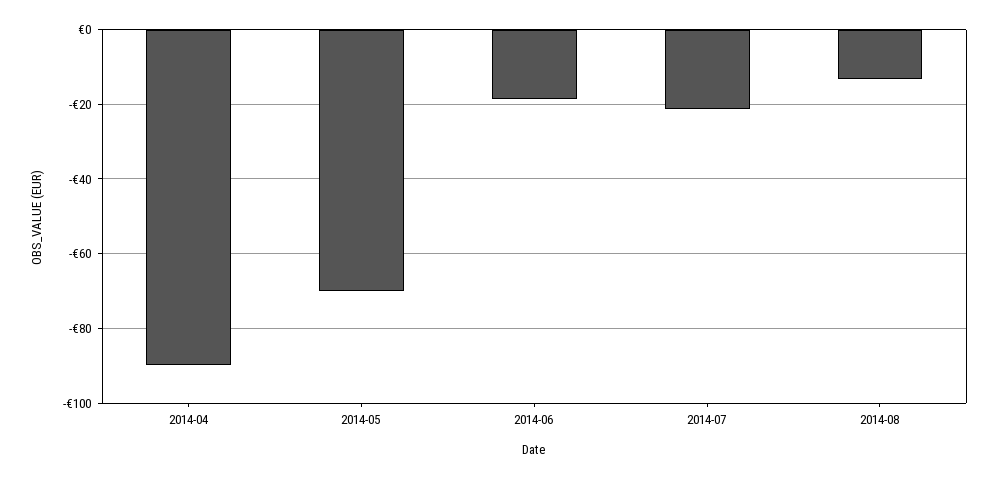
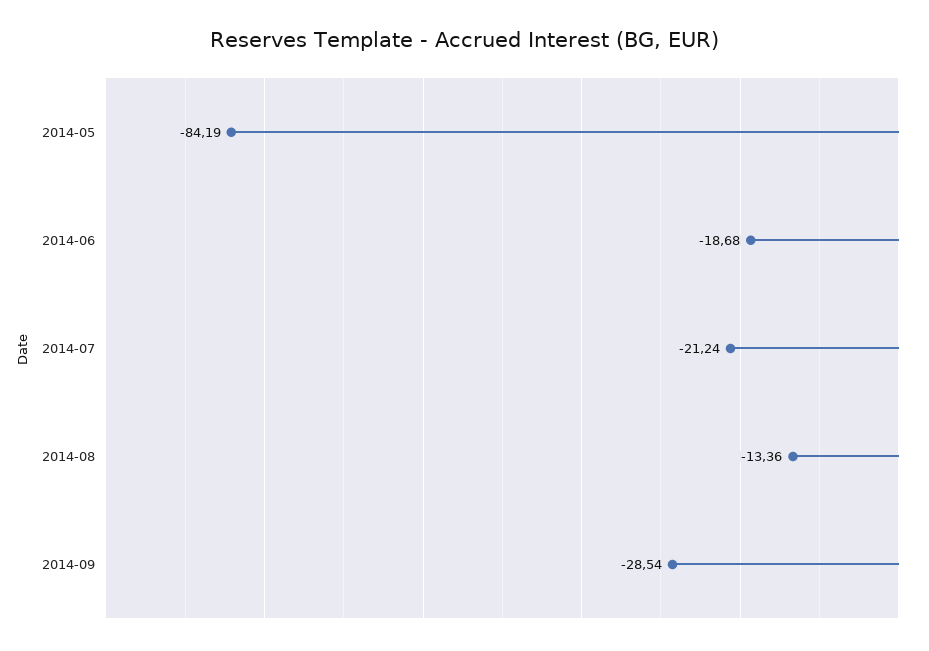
2014-04: -90 -> none
2014-05: -70 -> -84.19
2014-09: none -> -28.54

